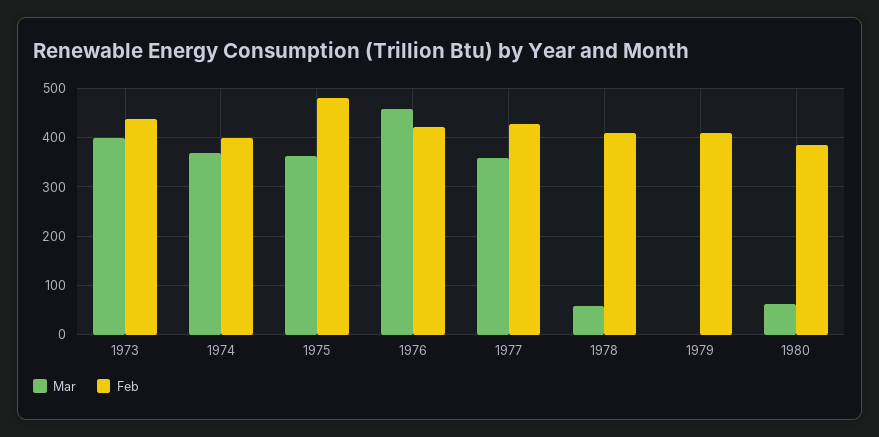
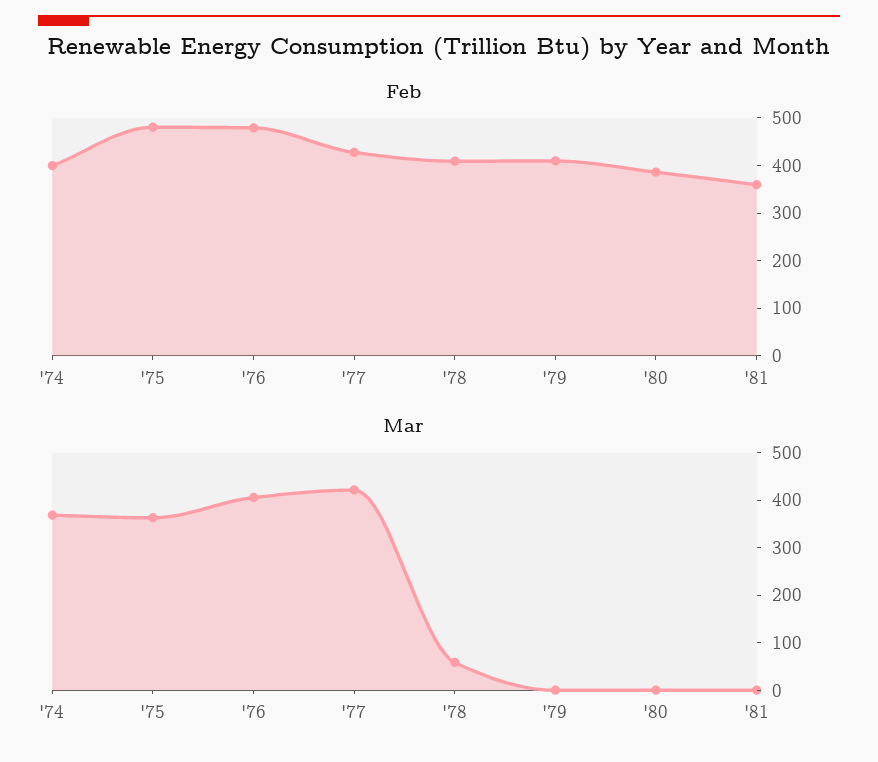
Mar, 1973: 400 -> none
Feb, 1973: 440 -> none
Mar, 1976: 460 -> 400
Feb, 1976: 420 -> 480
Mar, 1977: 360 -> 420
Mar, 1980: 60 -> 0
Feb, '81: none -> 360
Mar, '81: none -> 0

